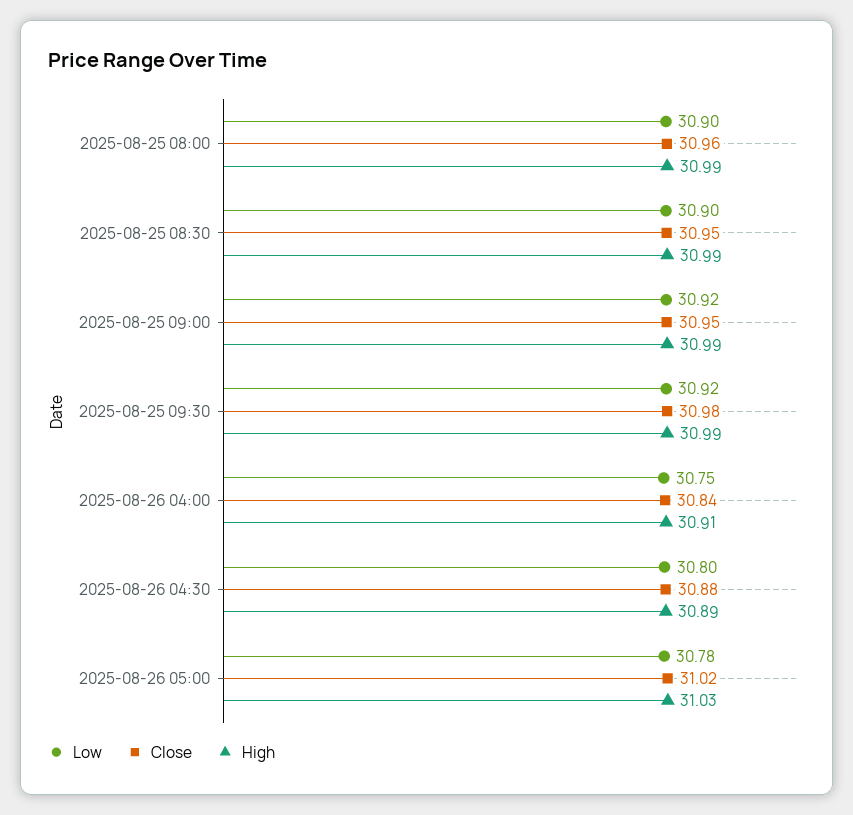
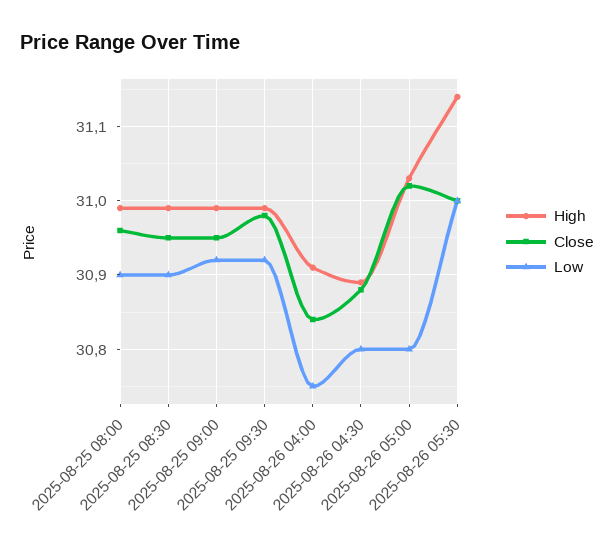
Low, 2025-08-26 05:00: 30.78 -> 30.8
High, 2025-08-26 05:30: none -> 31.14
Close, 2025-08-26 05:30: none -> 31
Low, 2025-08-26 05:30: none -> 31

